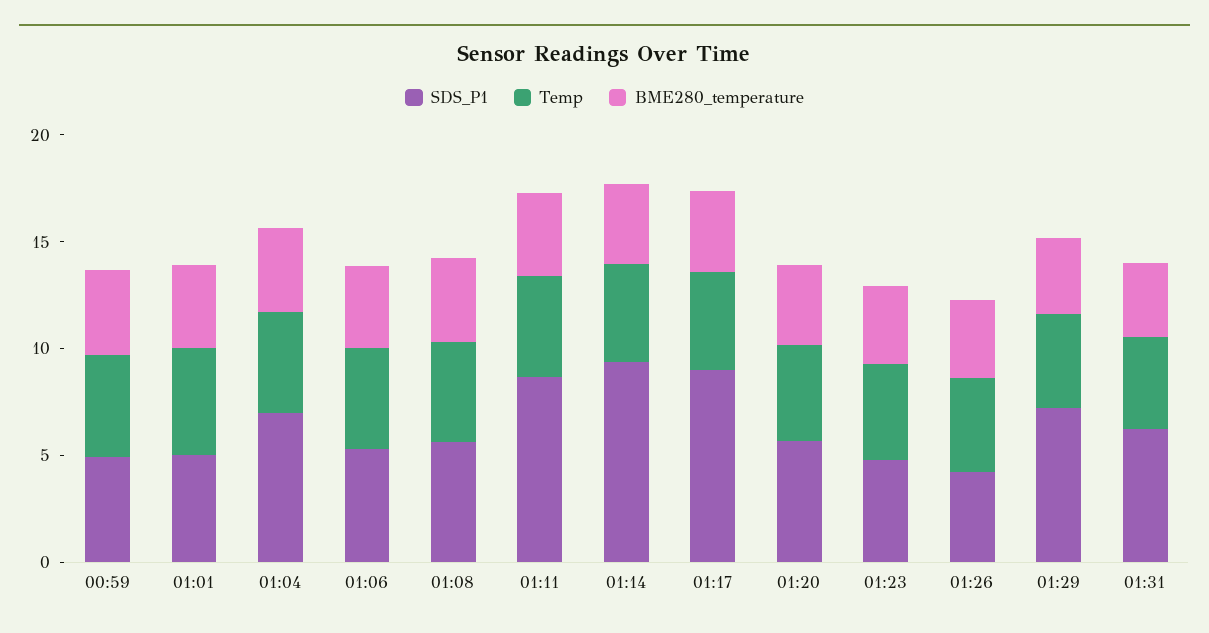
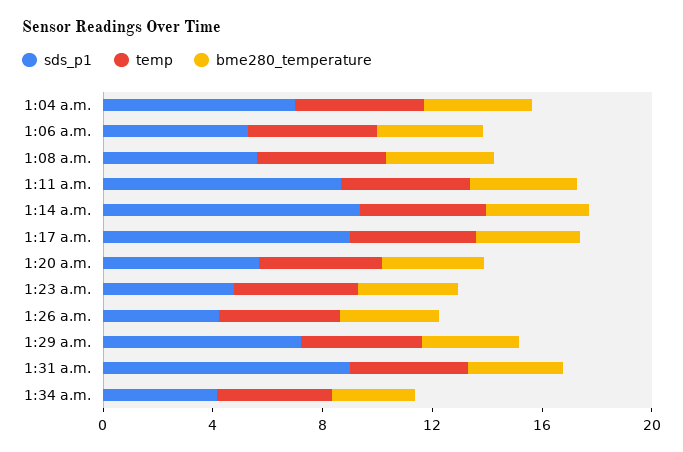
SDS_P1, 00:59: 5 -> none
Temp, 00:59: 5 -> none
BME280_temperature, 00:59: 4 -> none
SDS_P1, 01:01: 5 -> none
Temp, 01:01: 5 -> none
BME280_temperature, 01:01: 4 -> none
SDS_P1, 01:31: 6 -> 9
SDS_P1, 1:34 a.m.: none -> 4
Temp, 1:34 a.m.: none -> 4
BME280_temperature, 1:34 a.m.: none -> 3

